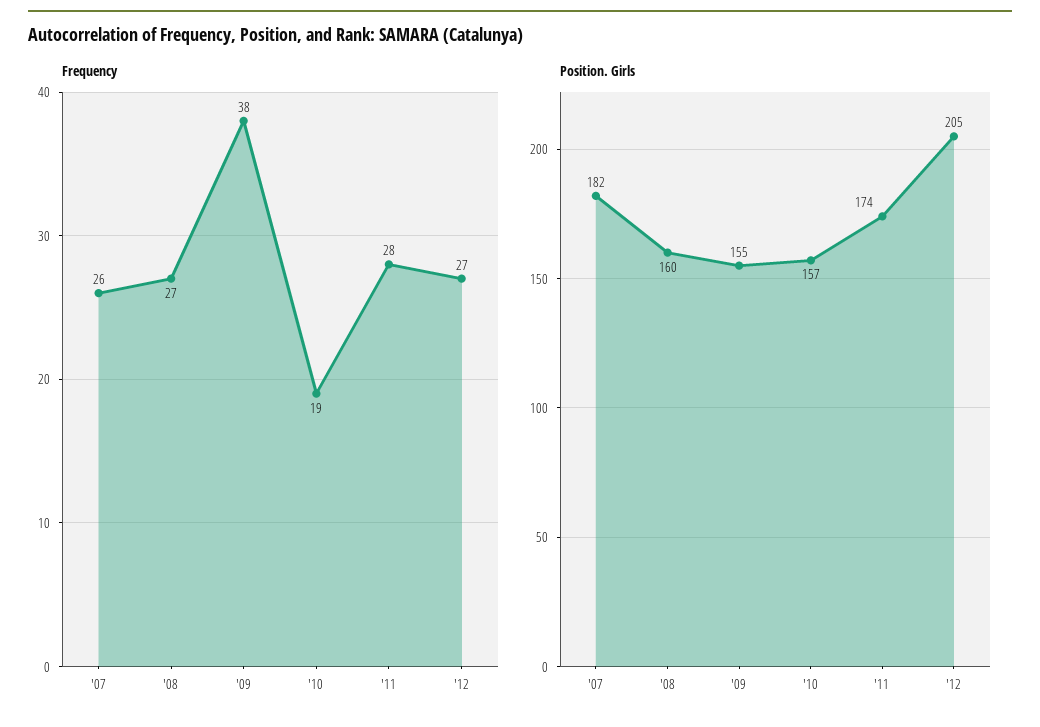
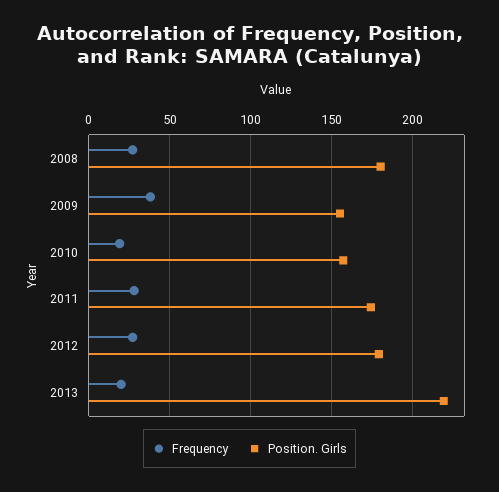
Frequency, '07: 26 -> none
Position. Girls, '07: 182 -> none
Position. Girls, '08: 160 -> 180
Position. Girls, '12: 205 -> 180
Frequency, 2013: none -> 20
Position. Girls, 2013: none -> 220

